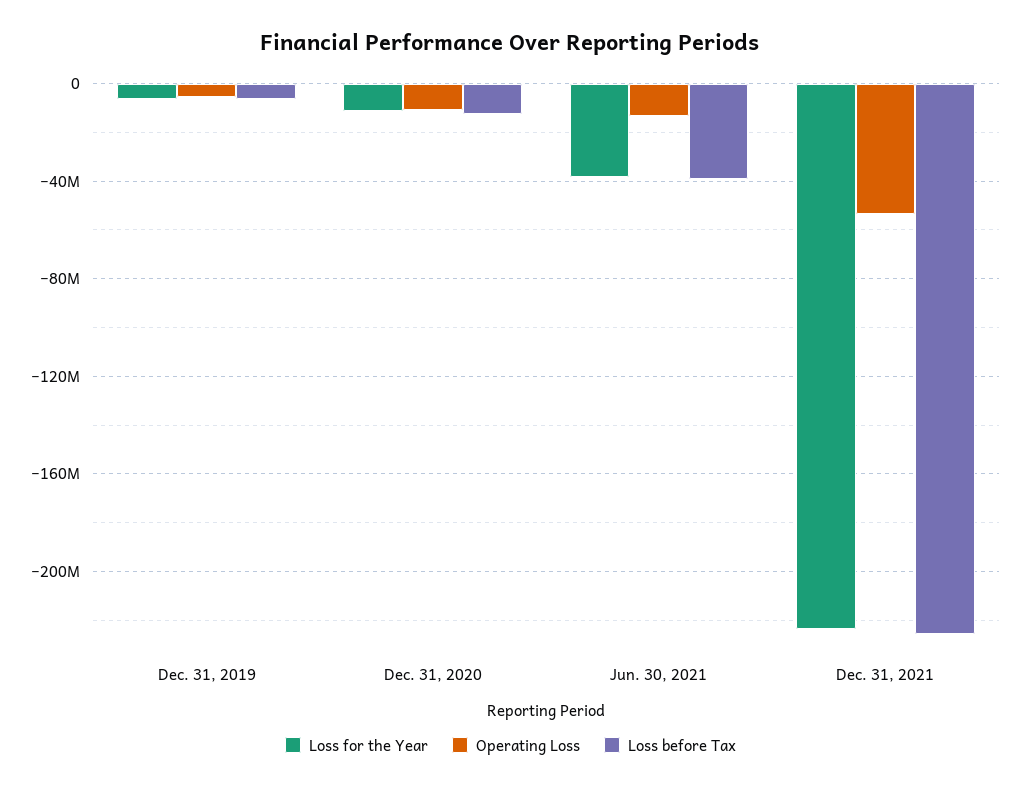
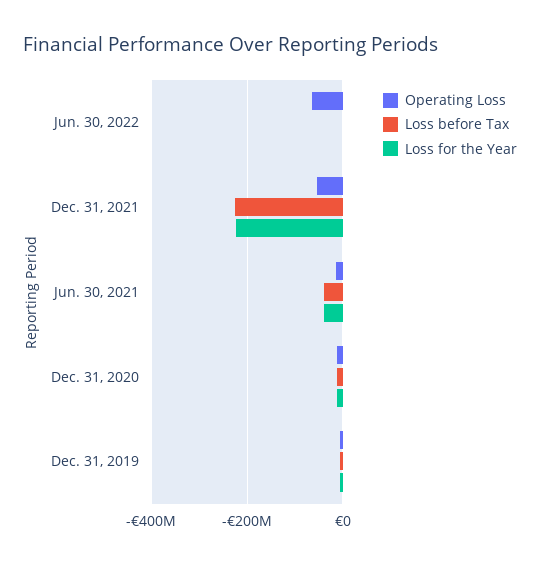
Operating Loss, Jun. 30, 2022: none -> -60000000
Loss before Tax, Jun. 30, 2022: none -> 0
Loss for the Year, Jun. 30, 2022: none -> 0

